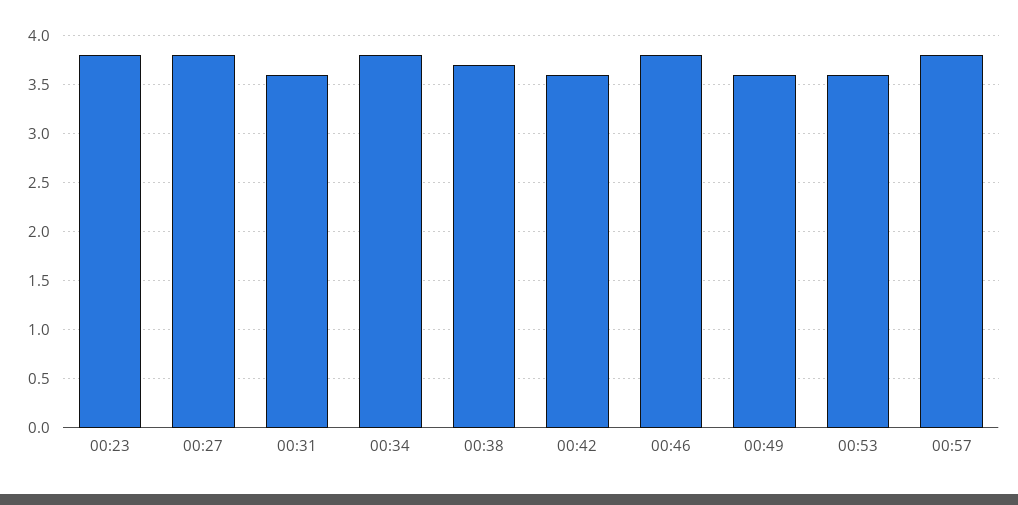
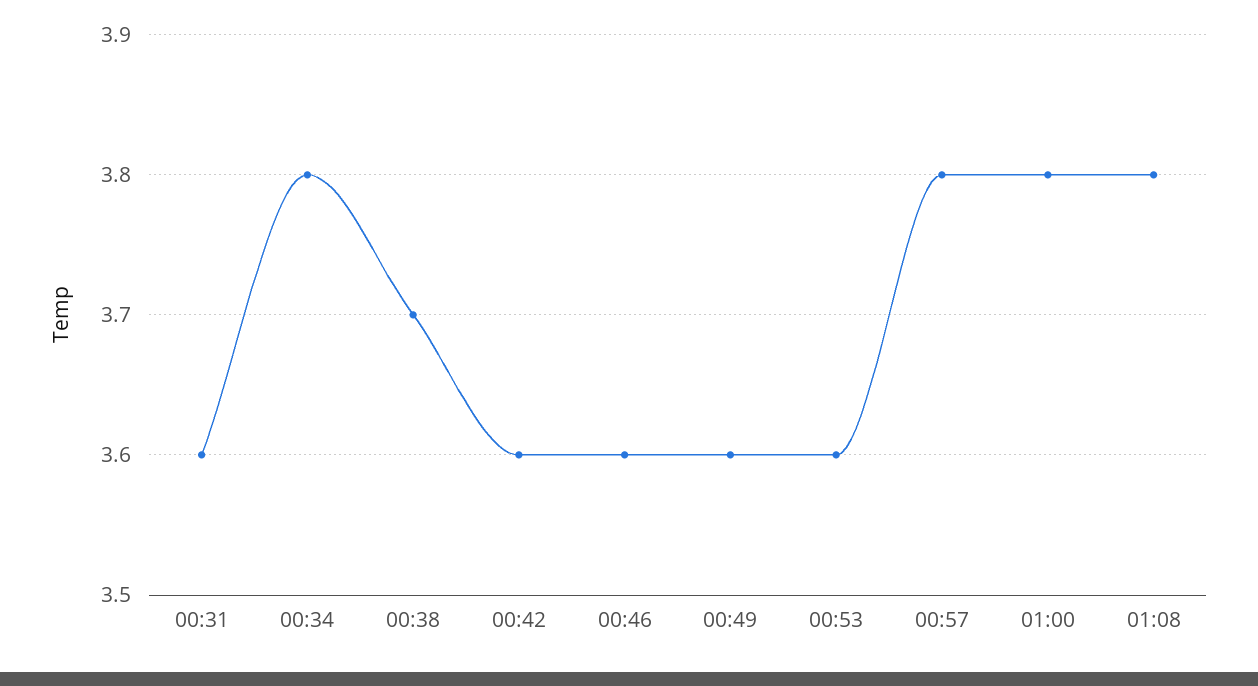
00:23: 3.8 -> none
00:27: 3.8 -> none
00:46: 3.8 -> 3.6
01:00: none -> 3.8
01:08: none -> 3.8

